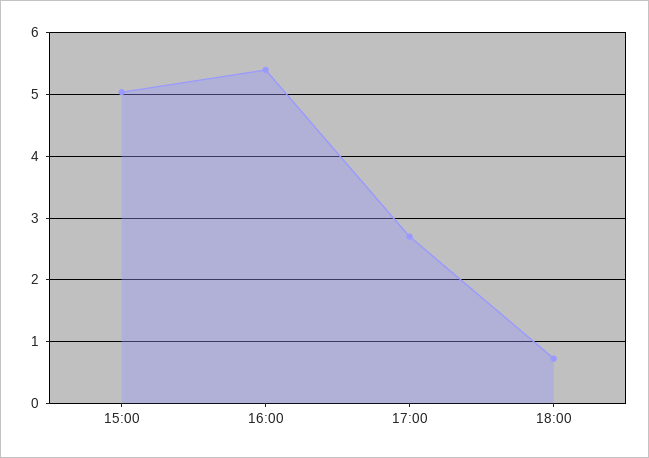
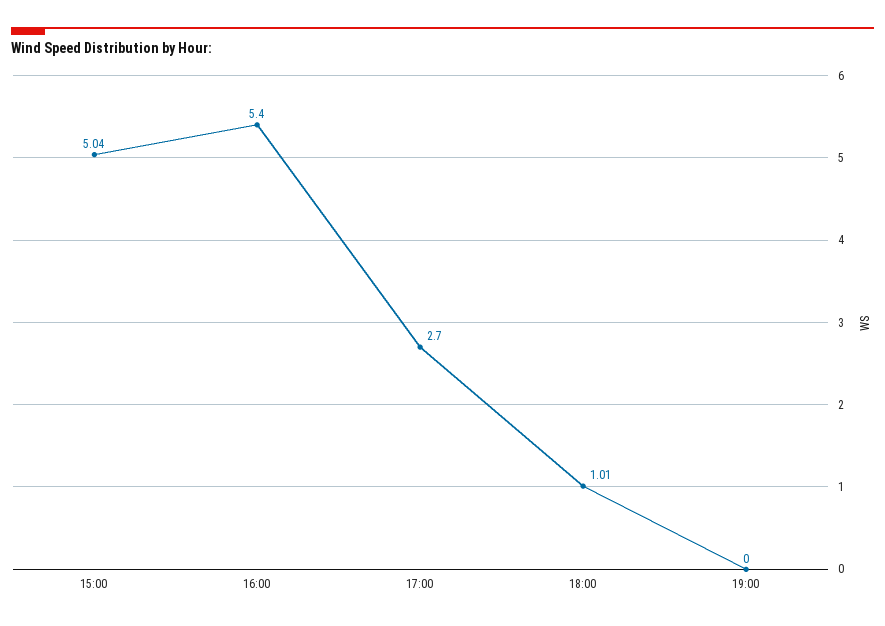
18:00: 0.7 -> 1.01
19:00: none -> 0

